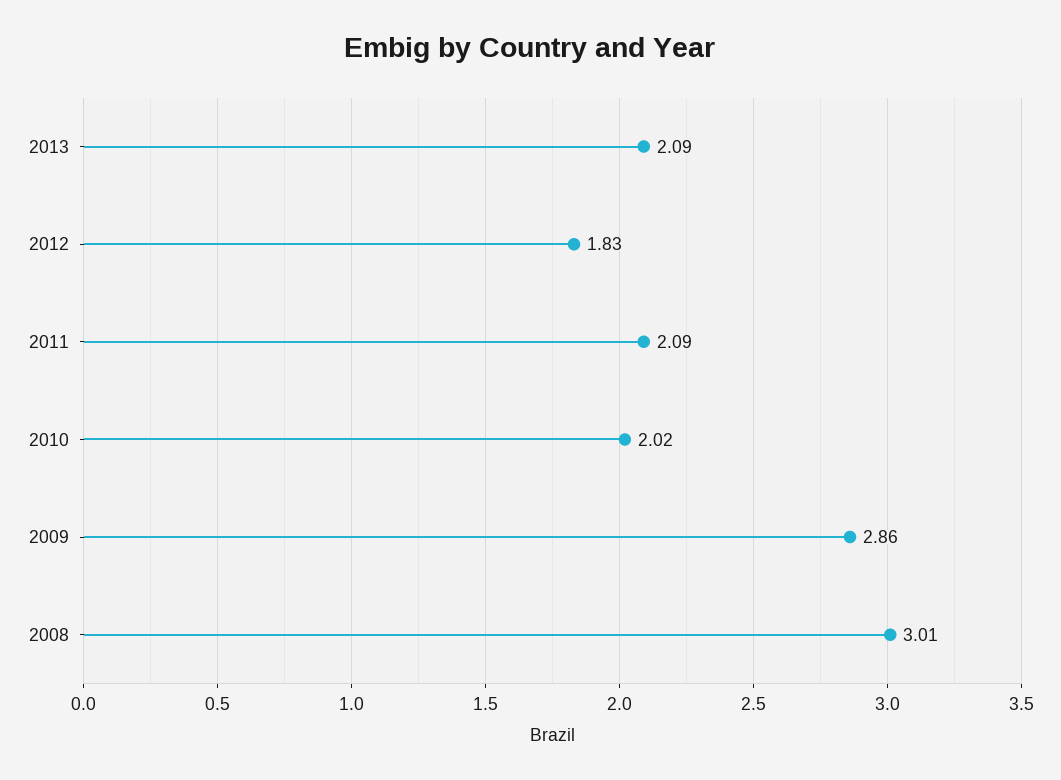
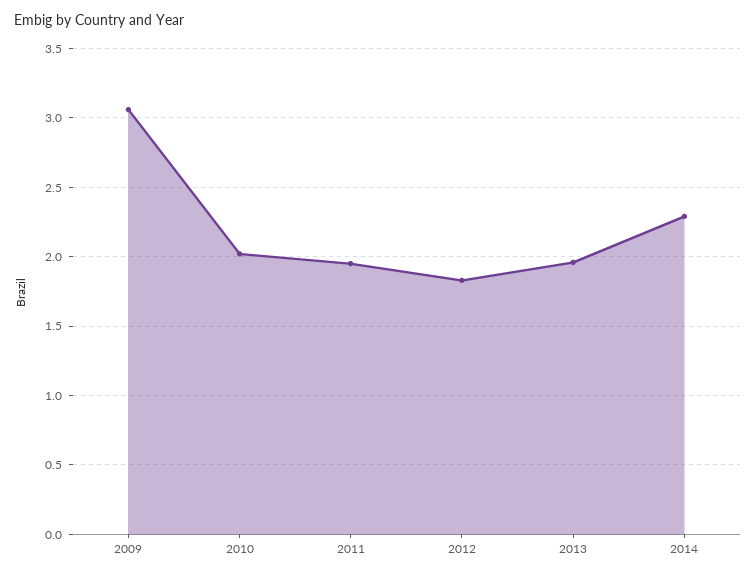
2013: 2.09 -> 1.95
2011: 2.09 -> 1.95
2009: 2.86 -> 3.05
2008: 3.01 -> none
2014: none -> 2.3

